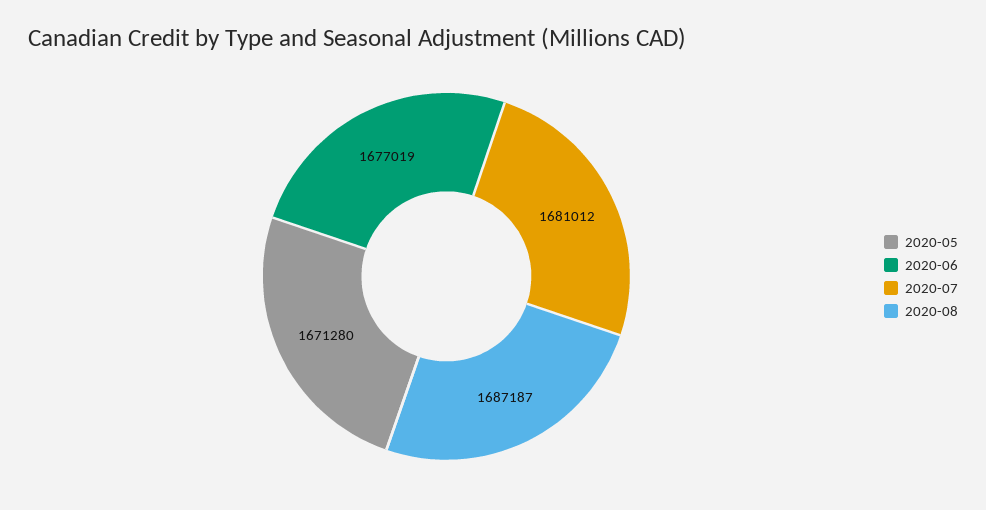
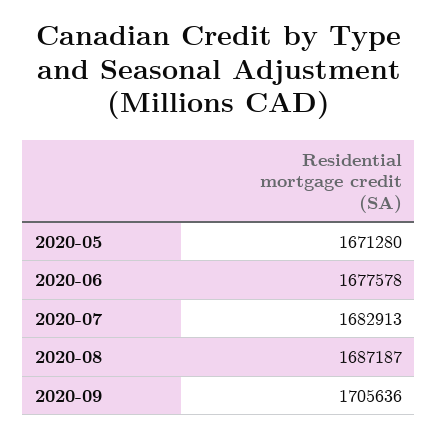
2020-06: 1677019 -> 1677578
2020-07: 1681012 -> 1682913
2020-09: none -> 1705636

